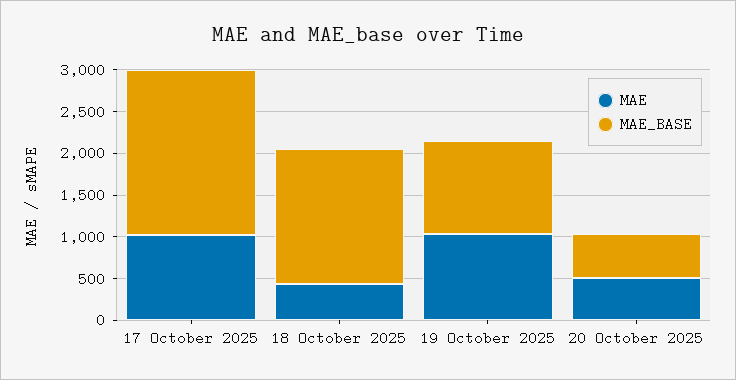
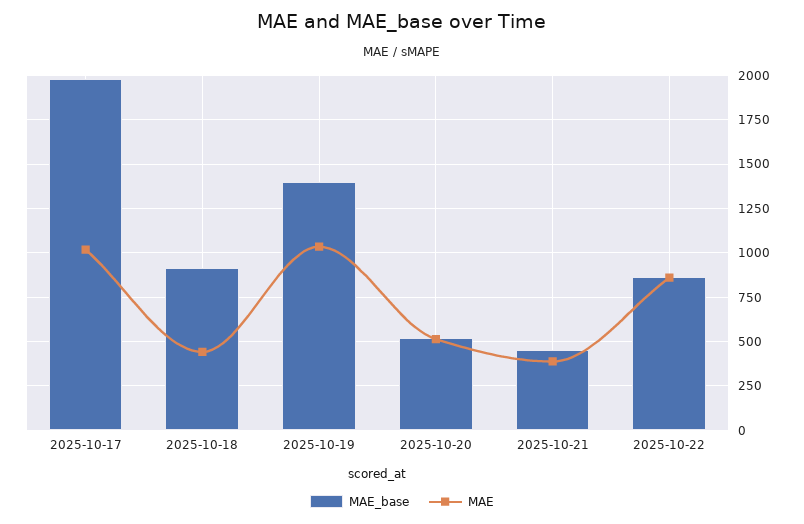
MAE_BASE, 18 October 2025: 1600 -> 900
MAE_BASE, 19 October 2025: 1100 -> 1400
MAE_BASE, 2025-10-21: none -> 450
MAE, 2025-10-21: none -> 400
MAE_BASE, 2025-10-22: none -> 850
MAE, 2025-10-22: none -> 850

